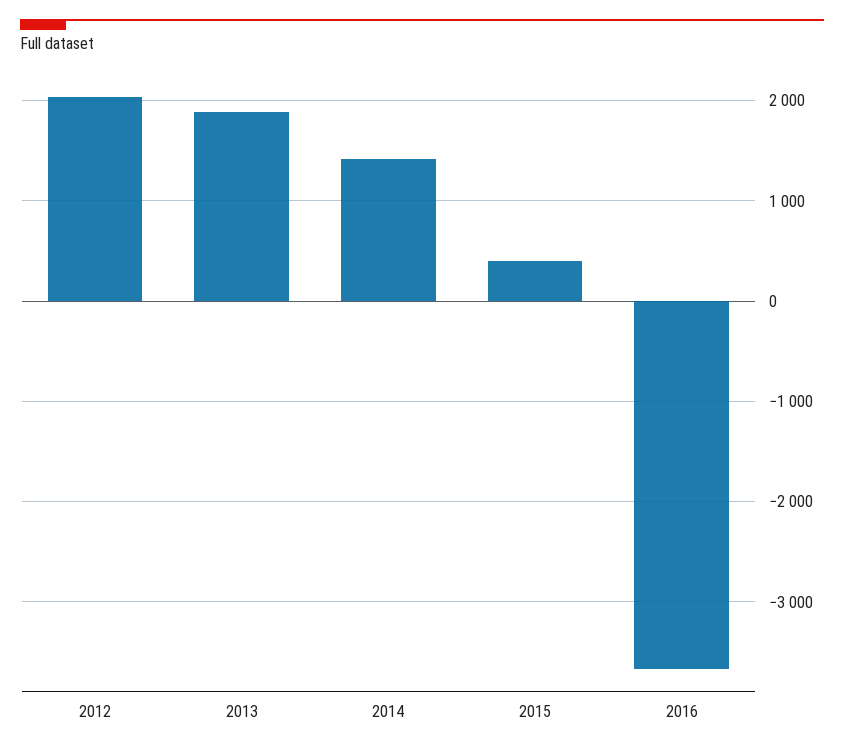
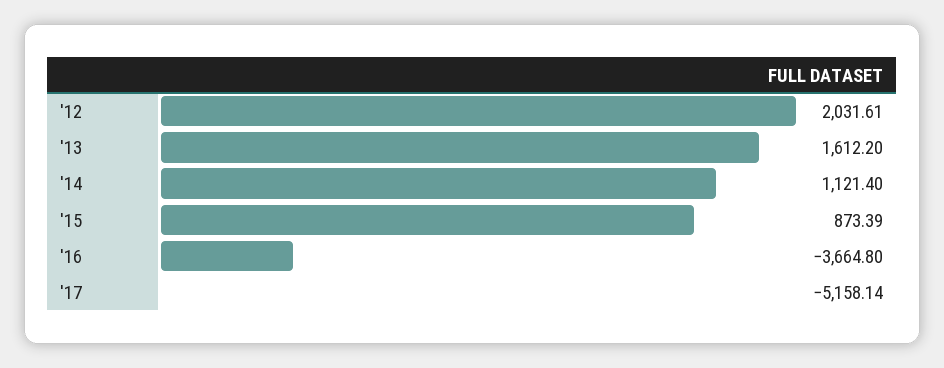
2013: 1900 -> 1612.2
2014: 1400 -> 1121.4
2015: 400 -> 873.39
'17: none -> -5158.14

